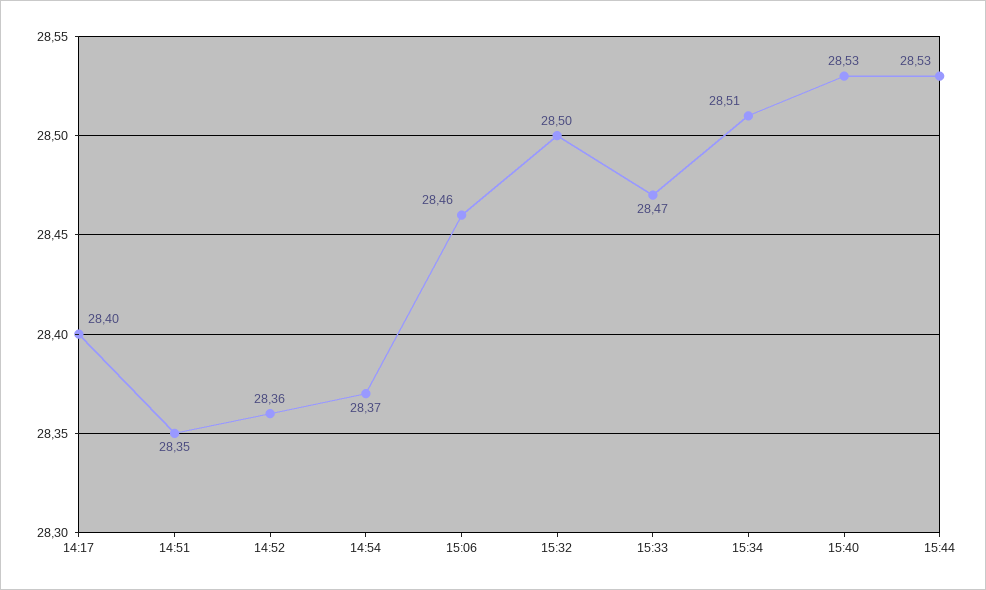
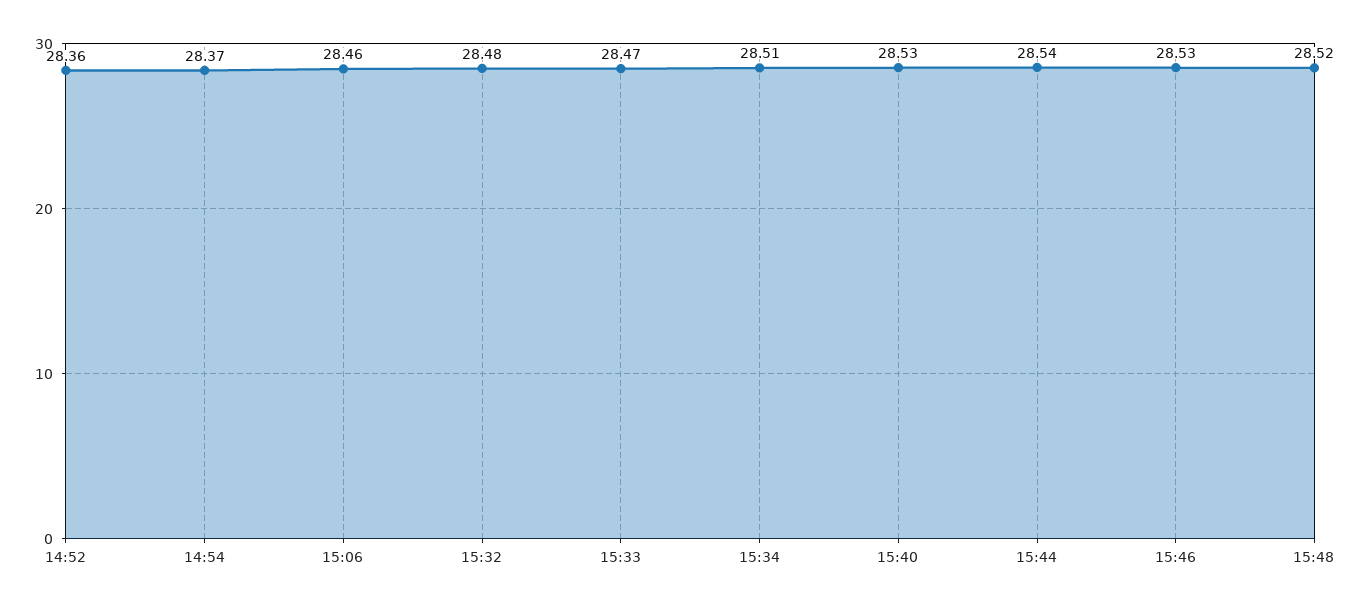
14:17: 28.4 -> none
14:51: 28.35 -> none
15:32: 28.5 -> 28.48
15:44: 28.53 -> 28.54
15:46: none -> 28.53
15:48: none -> 28.52

